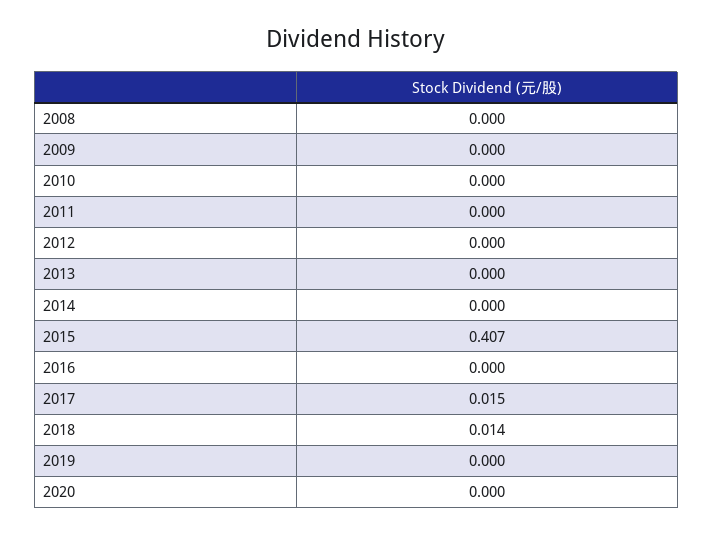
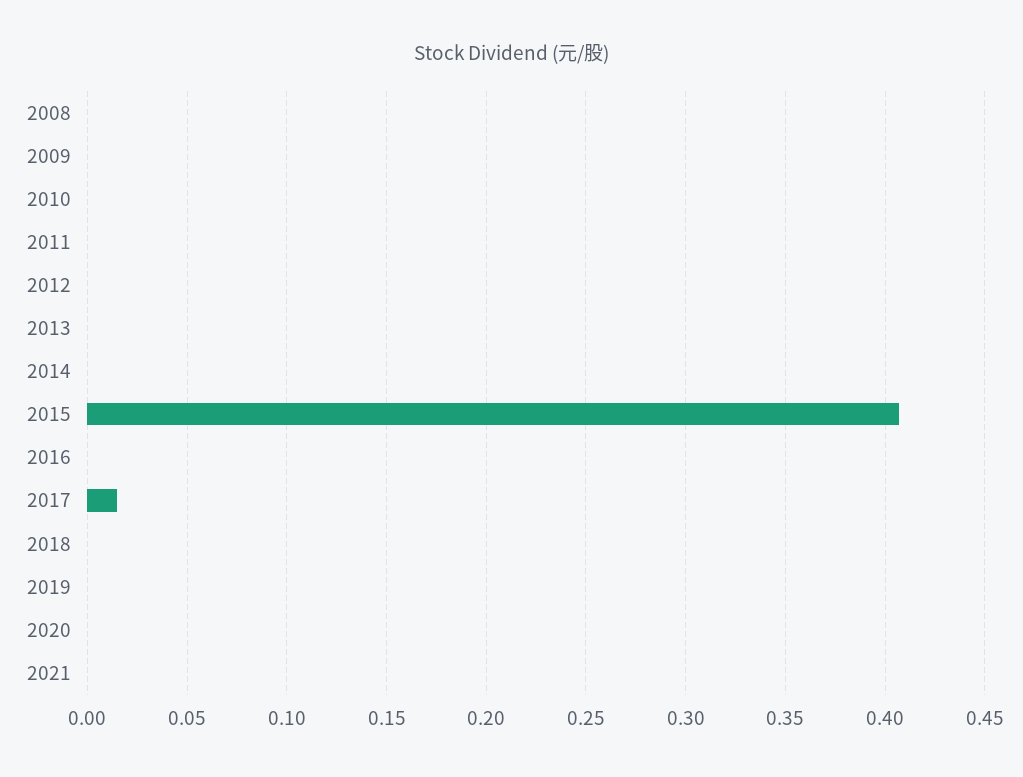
2018: 0.014 -> 0
2021: none -> 0

